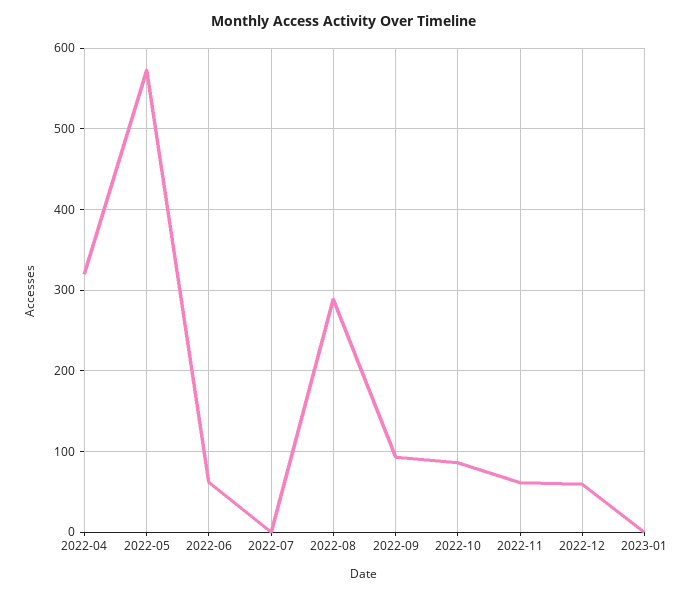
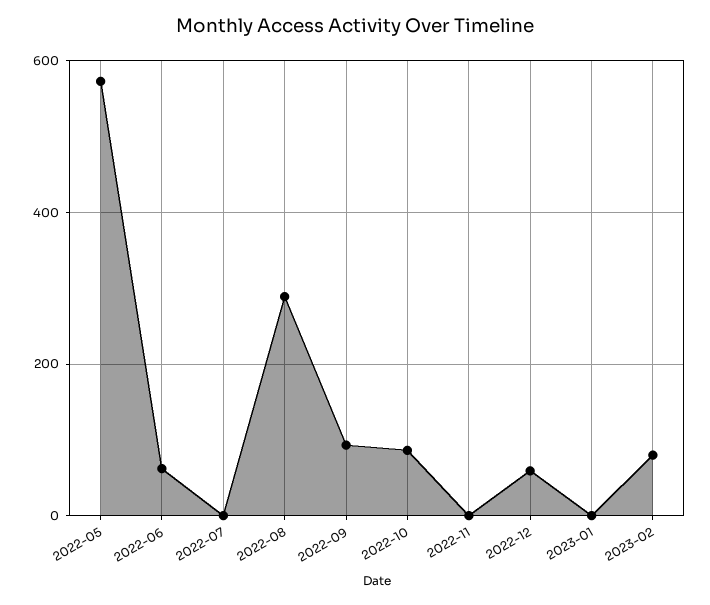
2022-04: 320 -> none
2022-11: 60 -> 0
2023-02: none -> 80

